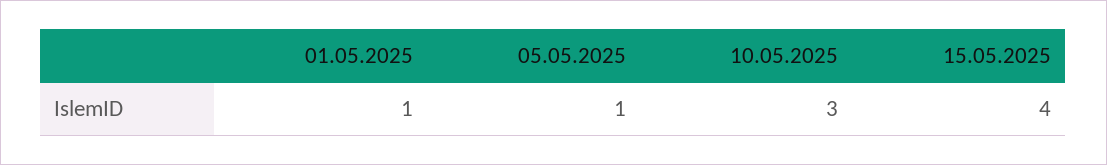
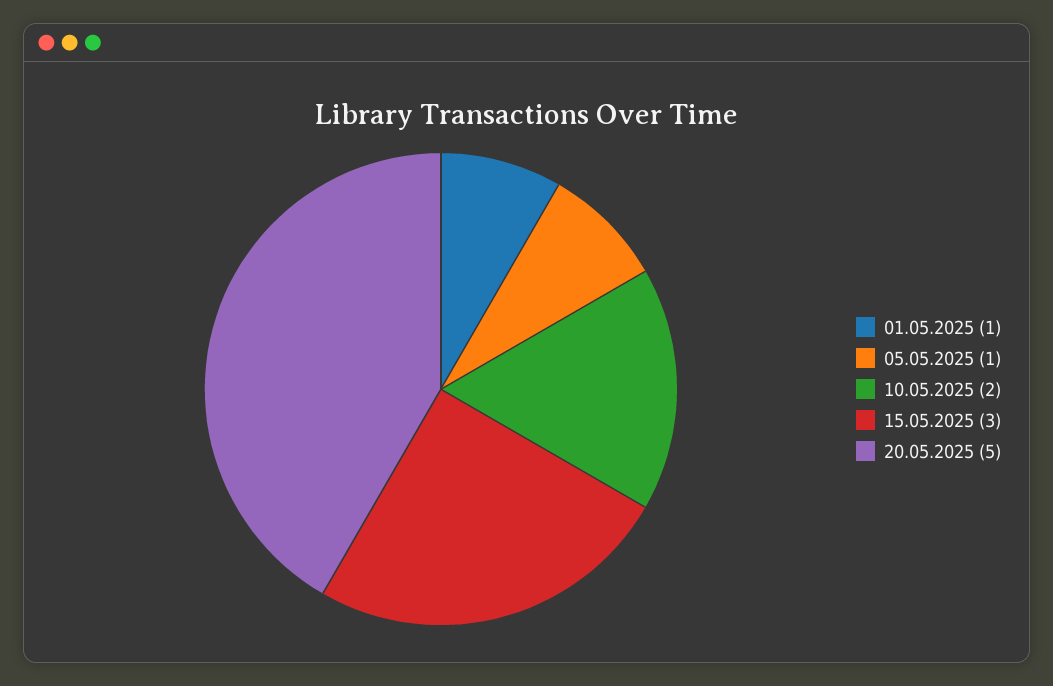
10.05.2025: 3 -> 2
15.05.2025: 4 -> 3
20.05.2025: none -> 5

